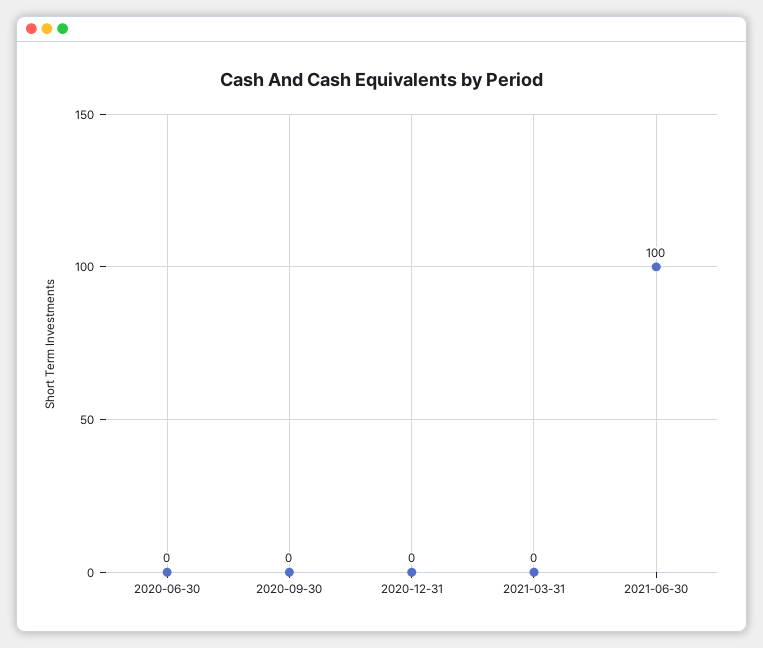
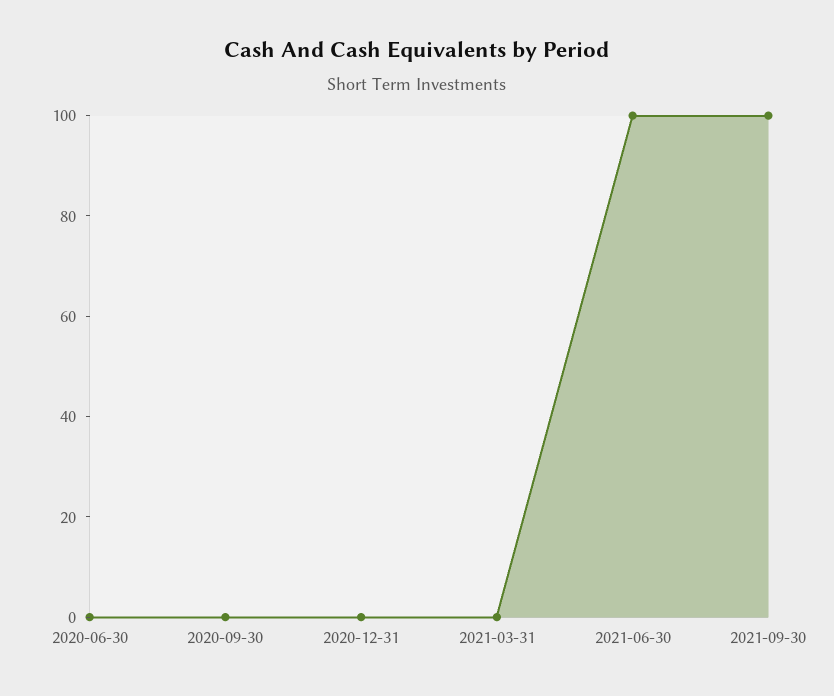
2021-09-30: none -> 100

